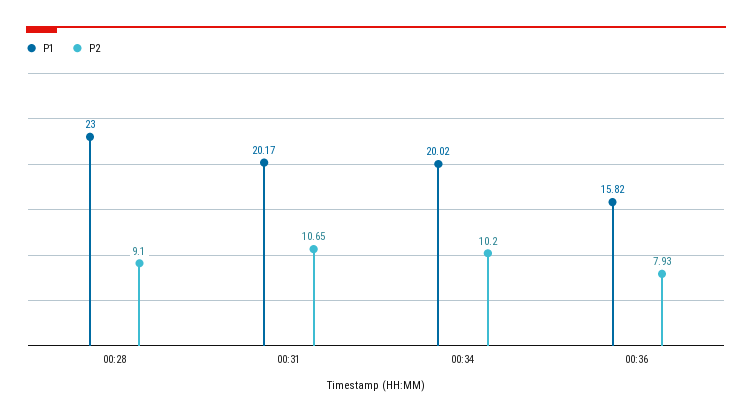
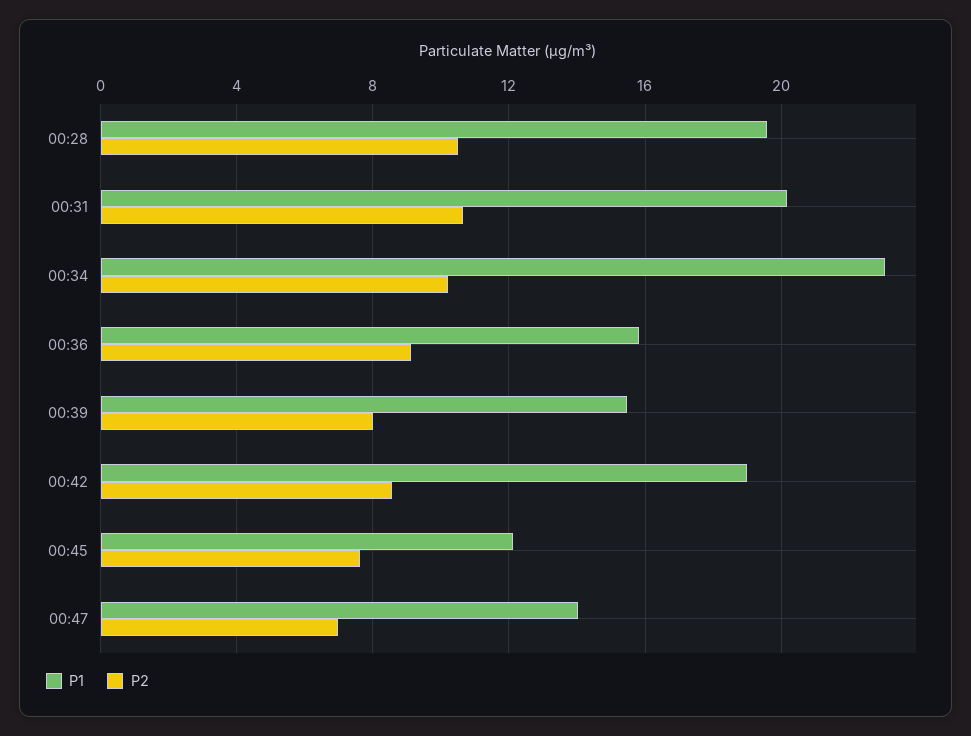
P1, 00:28: 23 -> 19.5
P2, 00:28: 9.1 -> 10.5
P1, 00:34: 20.02 -> 23
P2, 00:36: 7.93 -> 9
P1, 00:39: none -> 15.5
P2, 00:39: none -> 8
P1, 00:42: none -> 19
P2, 00:42: none -> 8.5
P1, 00:45: none -> 12
P2, 00:45: none -> 7.5
P1, 00:47: none -> 14
P2, 00:47: none -> 7

